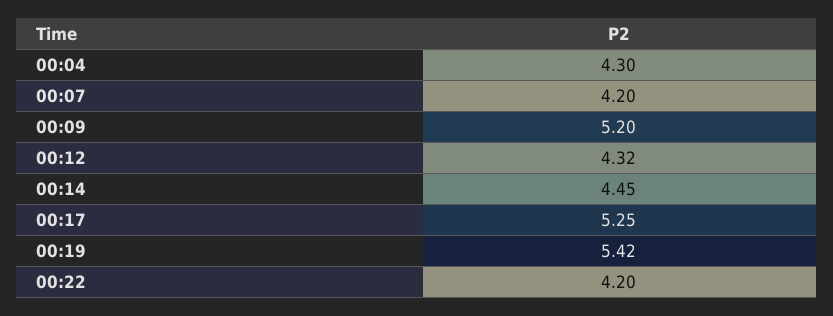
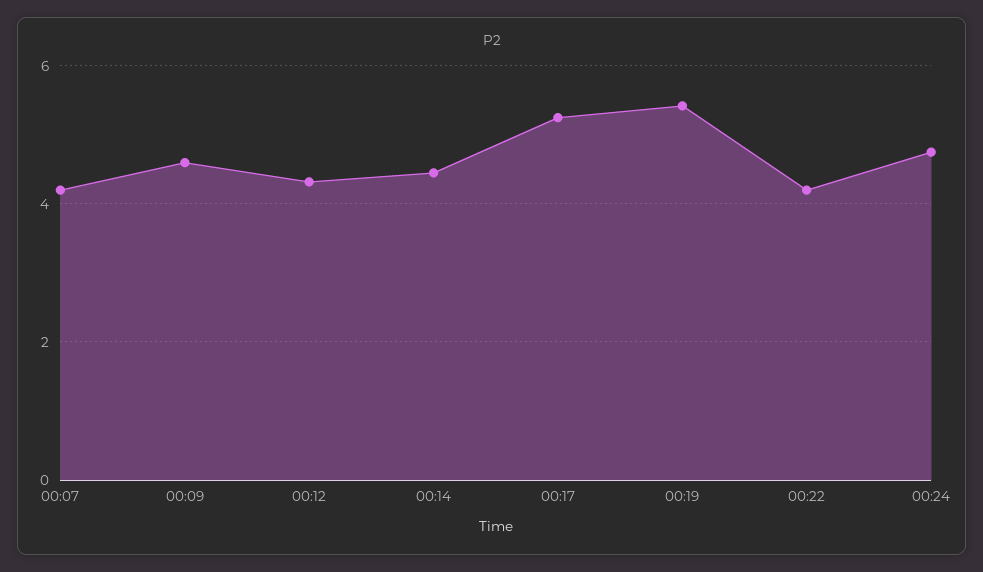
00:04: 4.3 -> none
00:09: 5.2 -> 4.6
00:24: none -> 4.8

